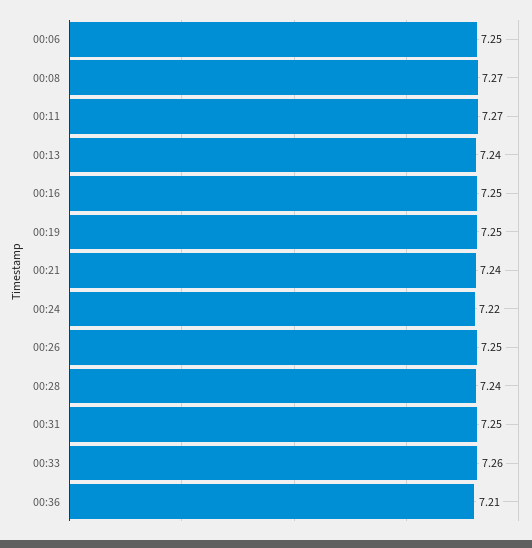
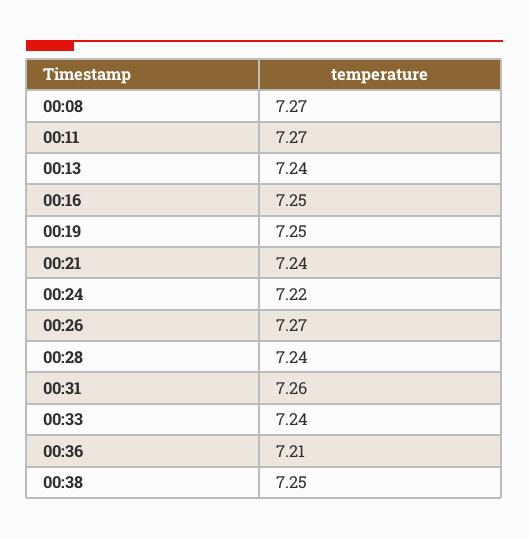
00:06: 7.25 -> none
00:26: 7.25 -> 7.27
00:31: 7.25 -> 7.26
00:33: 7.26 -> 7.24
00:38: none -> 7.25

